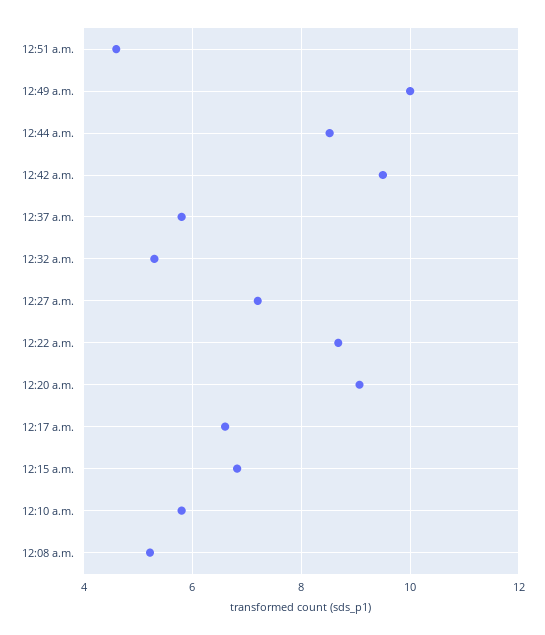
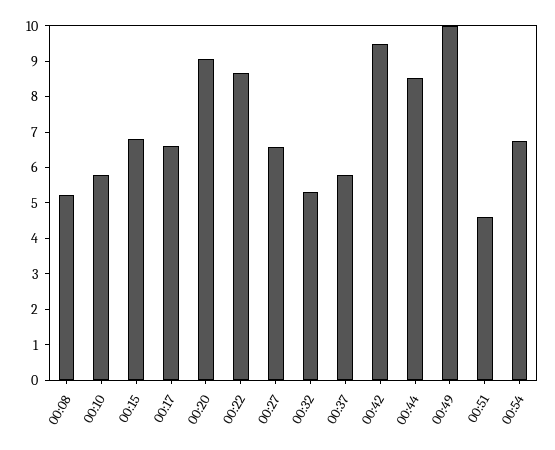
12:27 a.m.: 7.2 -> 6.5
00:54: none -> 6.75

